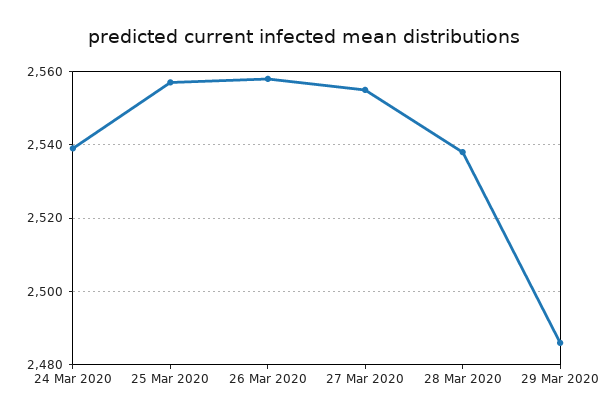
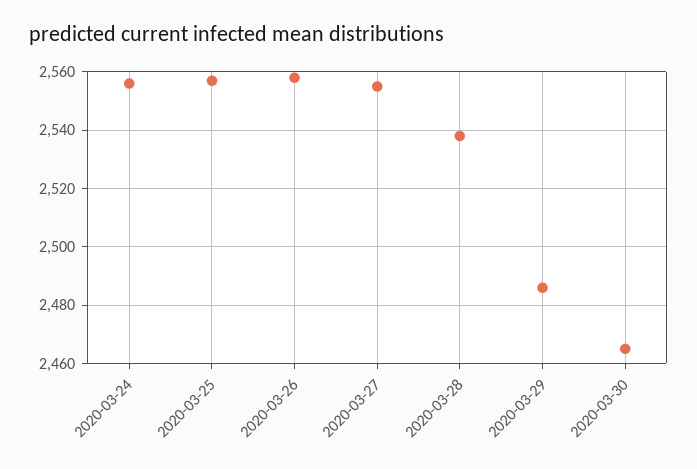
24 Mar 2020: 2540 -> 2555
2020-03-30: none -> 2465

